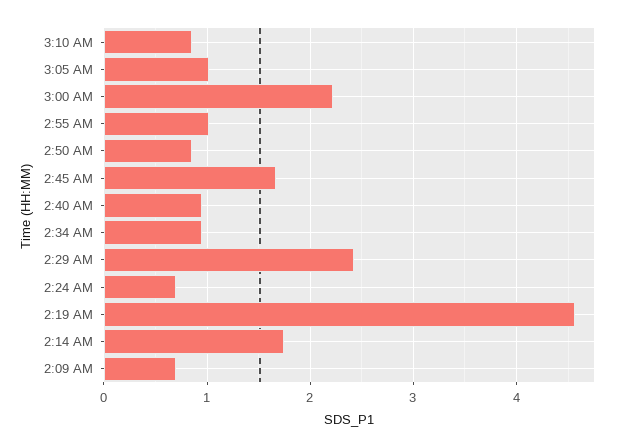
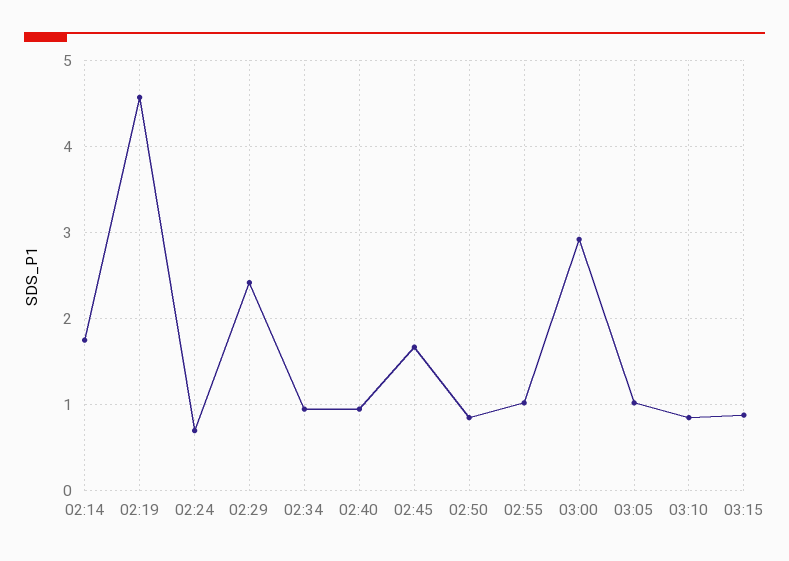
3:00 AM: 2.2 -> 2.9
2:09 AM: 0.7 -> none
03:15: none -> 0.9

